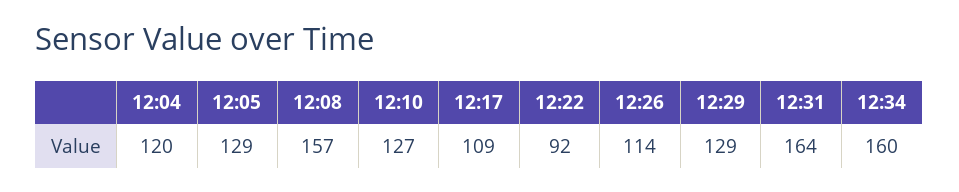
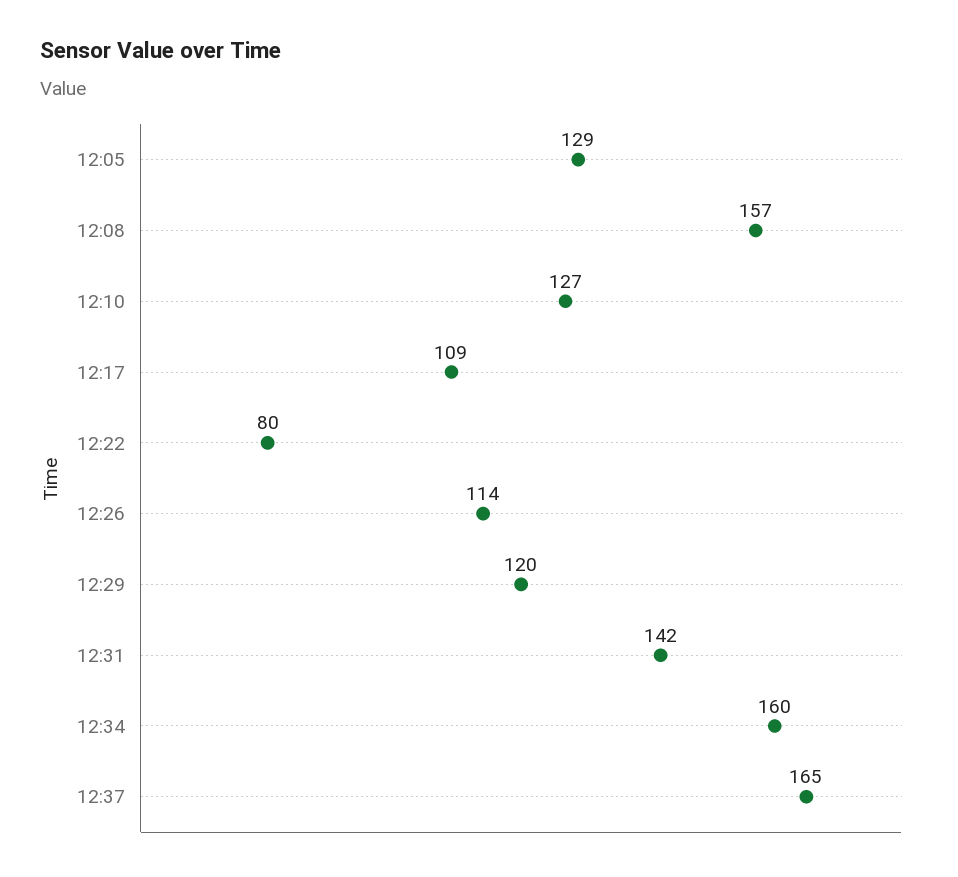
12:04: 120 -> none
12:22: 92 -> 80
12:29: 129 -> 120
12:31: 164 -> 142
12:37: none -> 165

